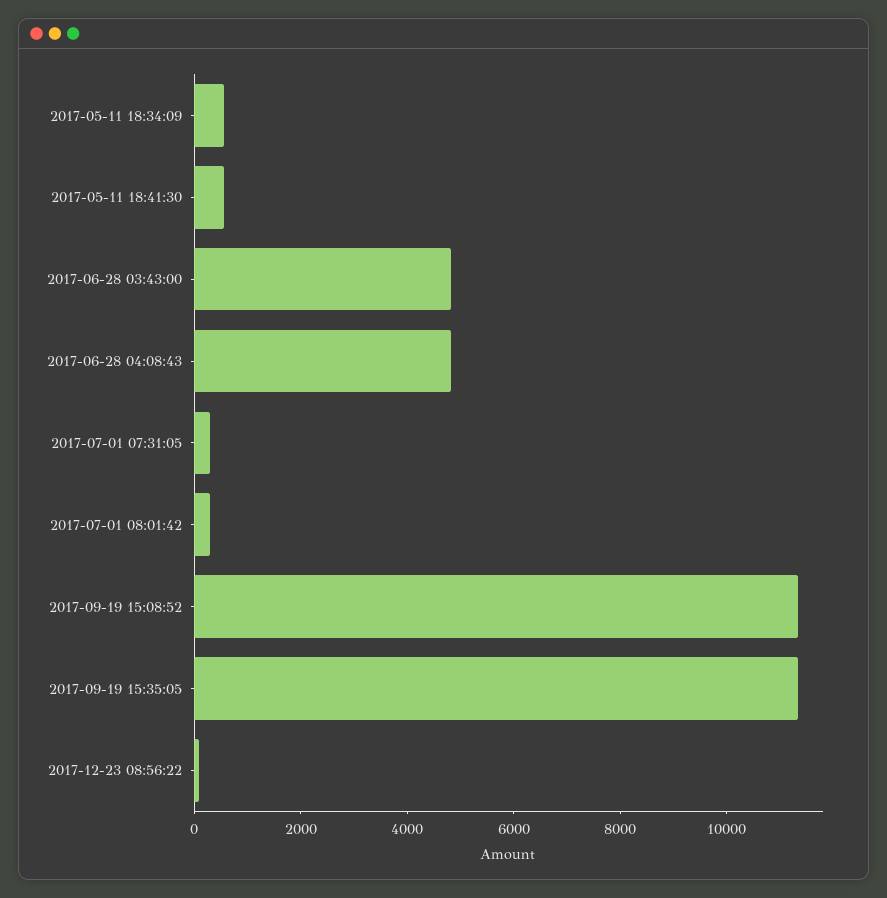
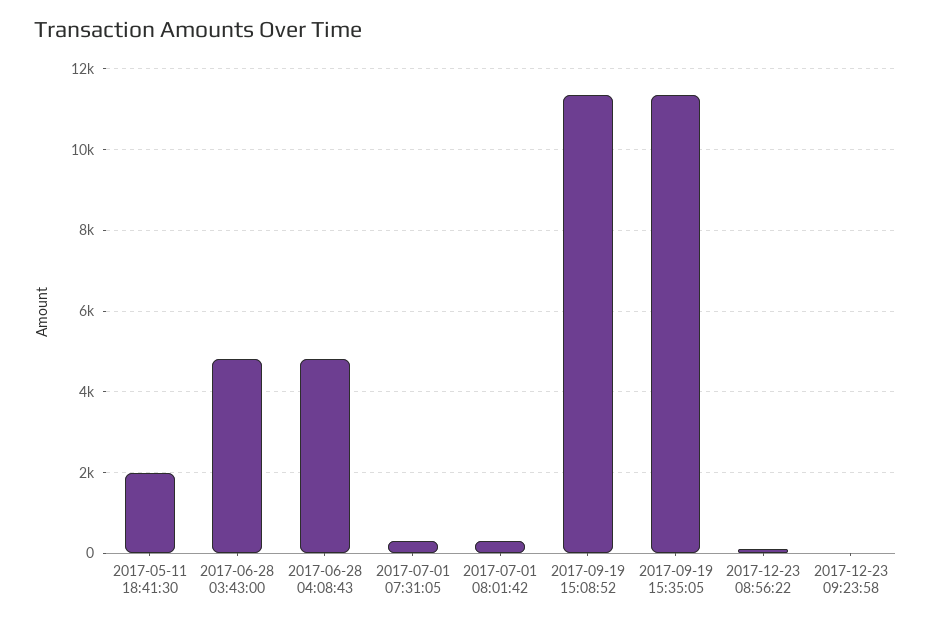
2017-05-11 18:34:09: 500 -> none
2017-05-11 18:41:30: 500 -> 2000
2017-12-23 09:23:58: none -> 0

